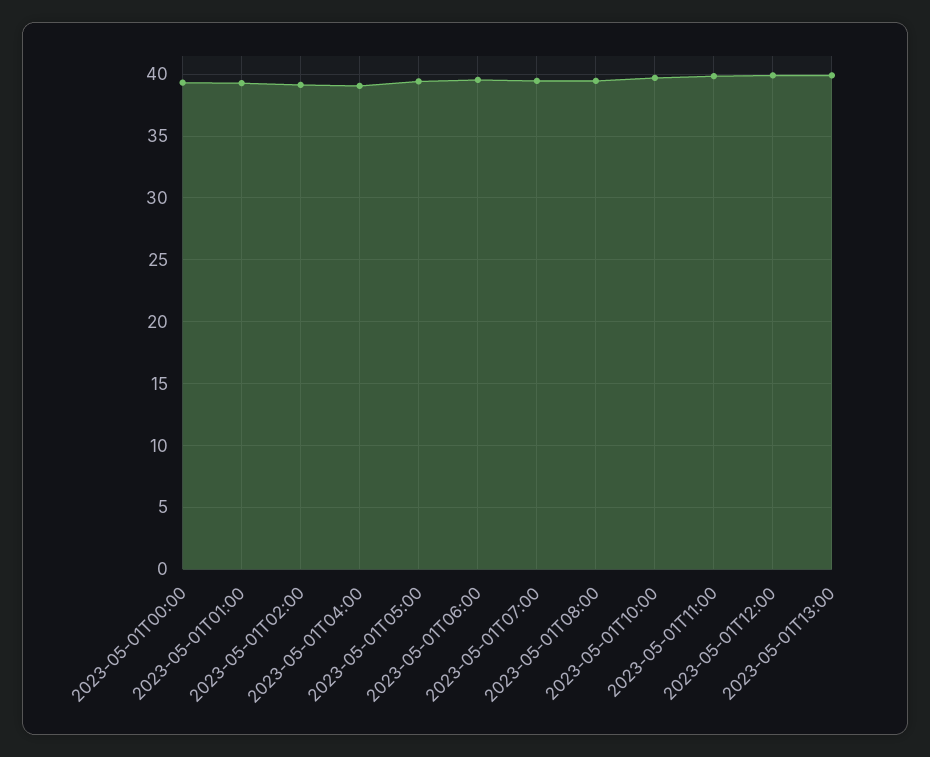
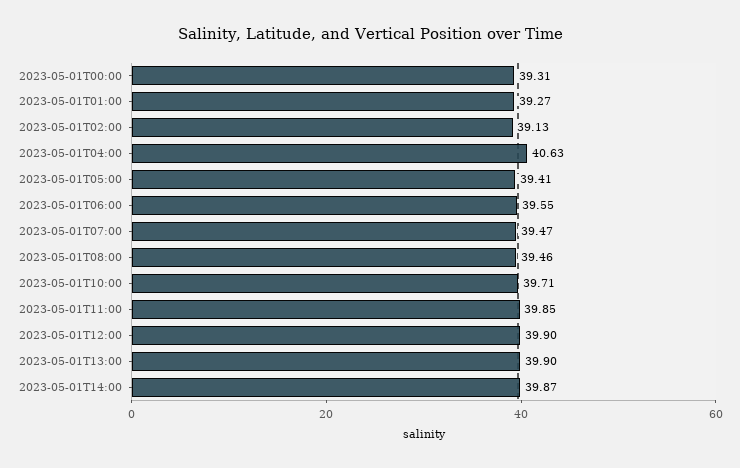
2023-05-01T04:00: 39 -> 40.63
2023-05-01T14:00: none -> 39.87

